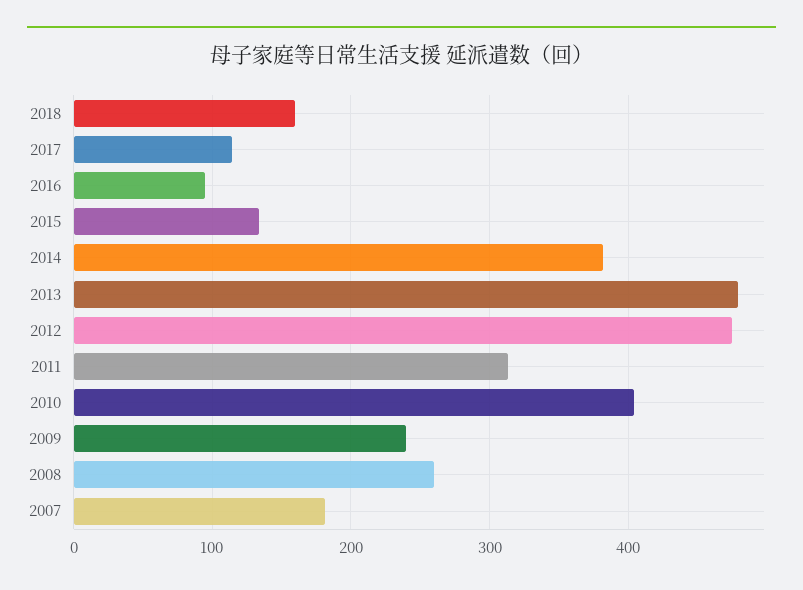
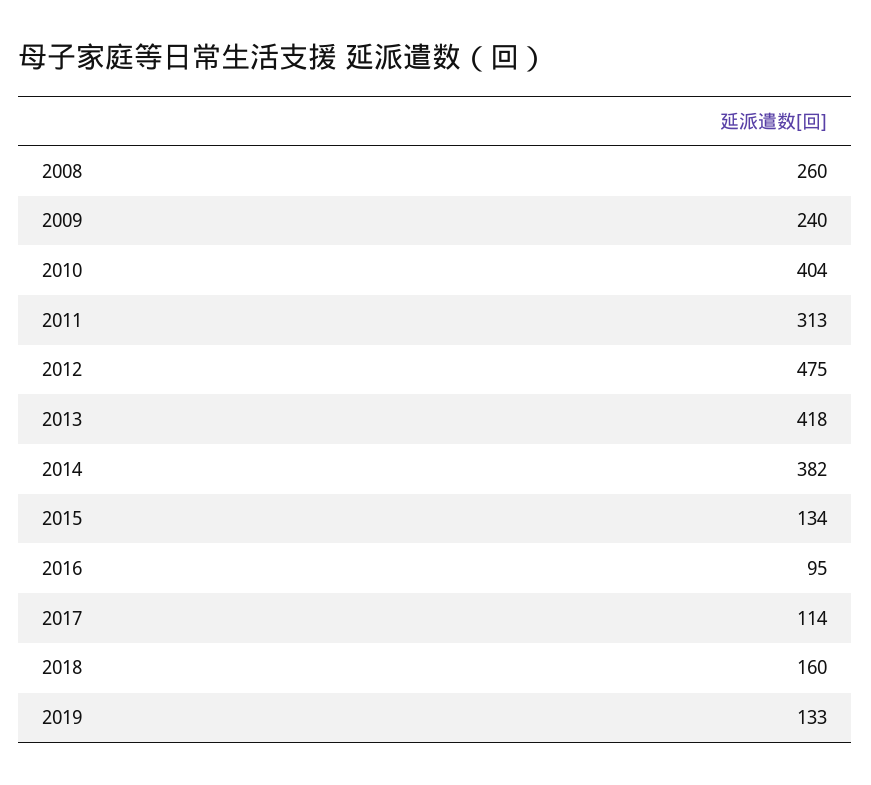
2013: 480 -> 418
2007: 180 -> none
2019: none -> 133

